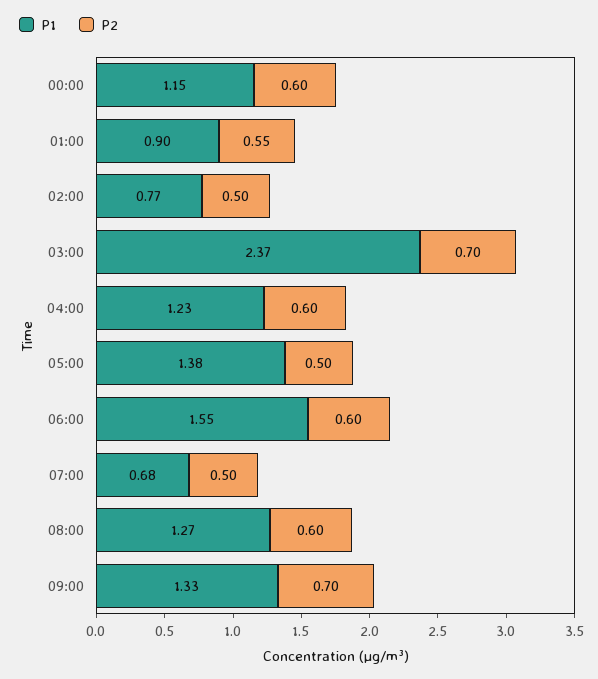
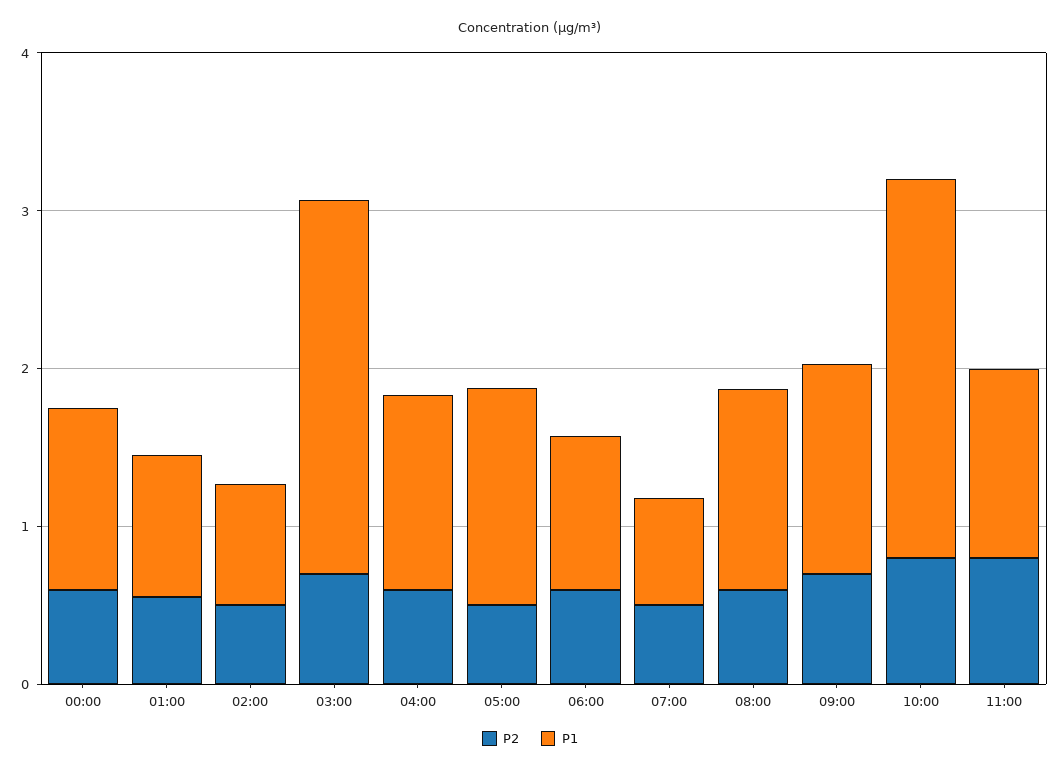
P1, 06:00: 1.55 -> 1
P2, 10:00: none -> 0.8
P1, 10:00: none -> 2.4
P2, 11:00: none -> 0.8
P1, 11:00: none -> 1.2

